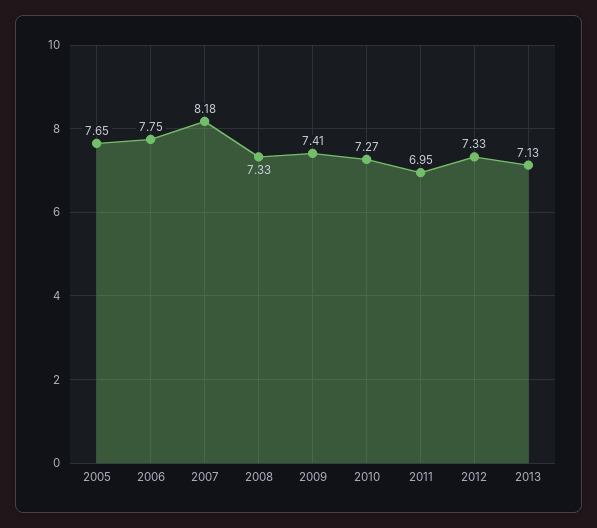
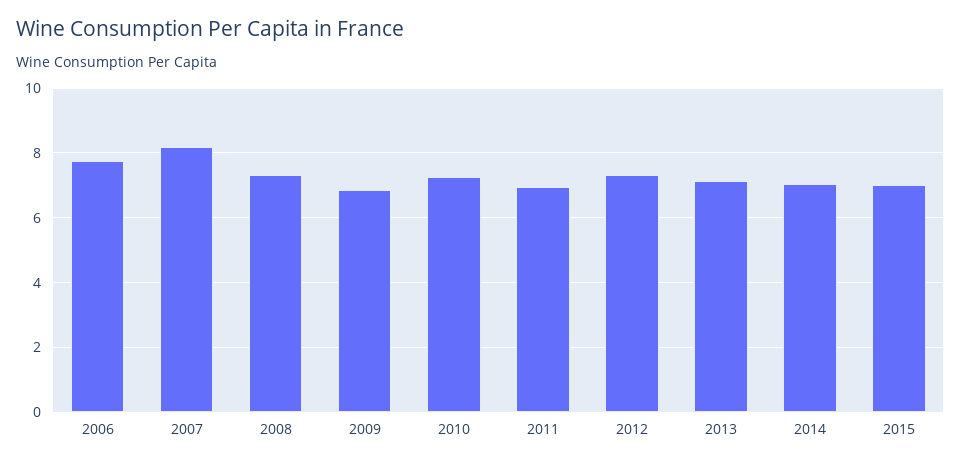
2005: 7.65 -> none
2009: 7.41 -> 6.8
2014: none -> 7
2015: none -> 7

